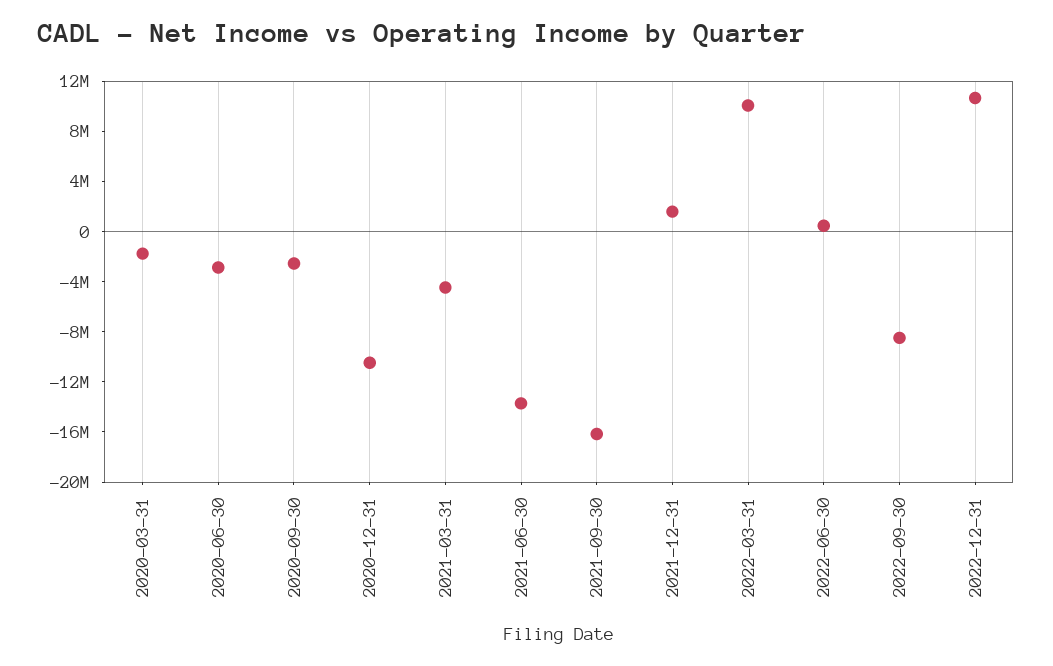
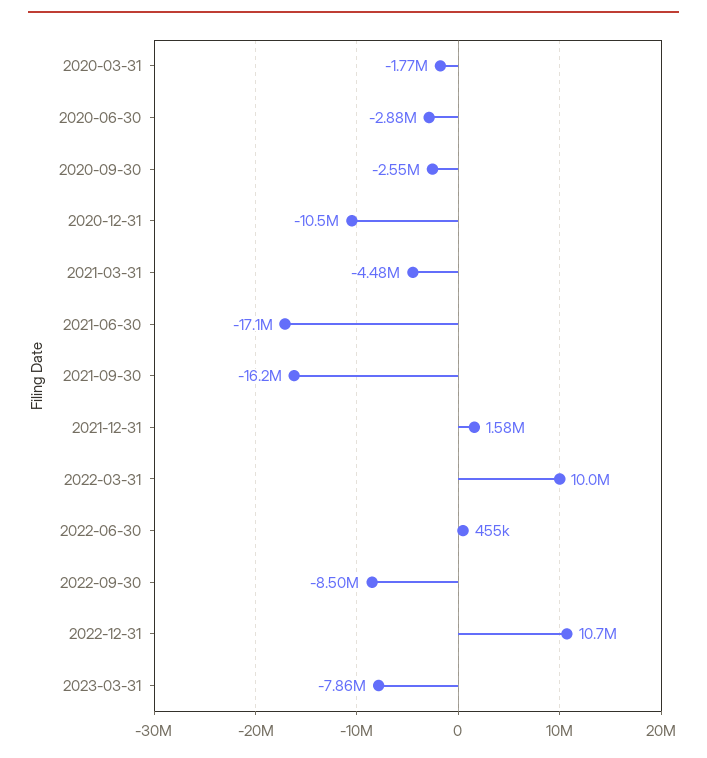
2021-06-30: -14000000 -> -17100000
2023-03-31: none -> -7860000

